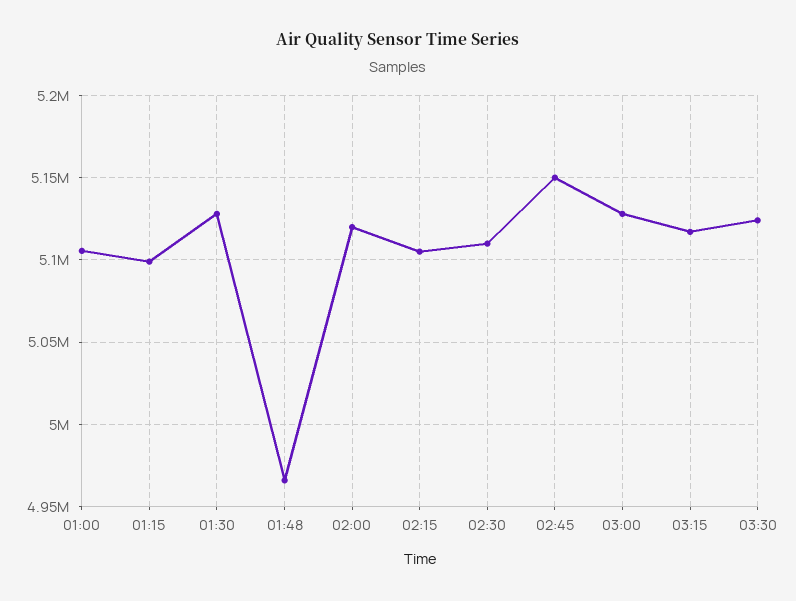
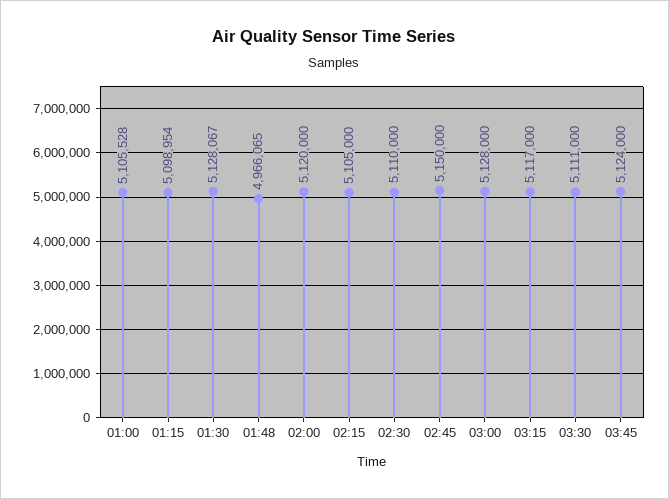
03:30: 5125000 -> 5111000
03:45: none -> 5124000

